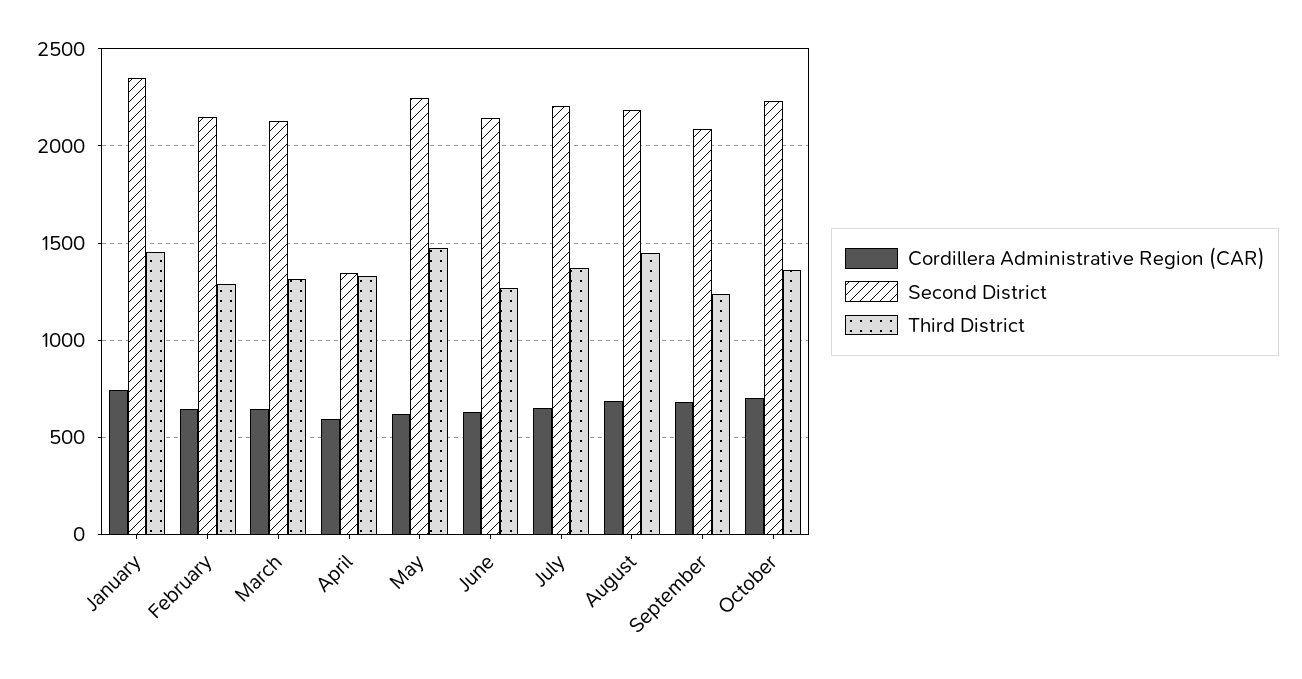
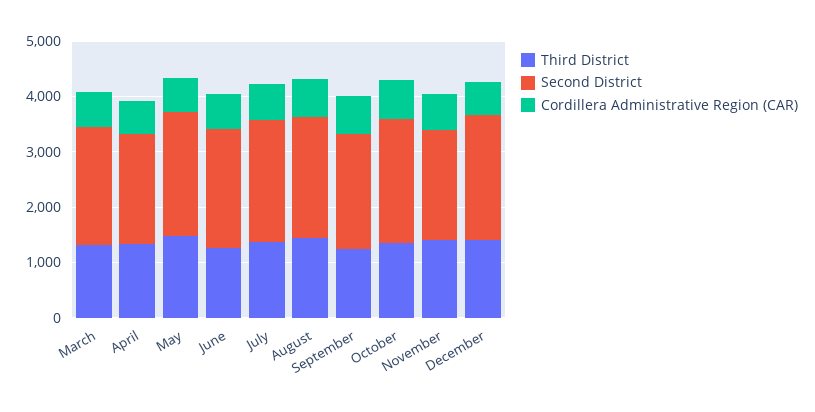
Cordillera Administrative Region (CAR), January: 750 -> none
Second District, January: 2350 -> none
Third District, January: 1450 -> none
Cordillera Administrative Region (CAR), February: 650 -> none
Second District, February: 2150 -> none
Third District, February: 1300 -> none
Second District, April: 1350 -> 2000
Third District, November: none -> 1400
Second District, November: none -> 2000
Cordillera Administrative Region (CAR), November: none -> 600
Third District, December: none -> 1400
Second District, December: none -> 2200
Cordillera Administrative Region (CAR), December: none -> 600

